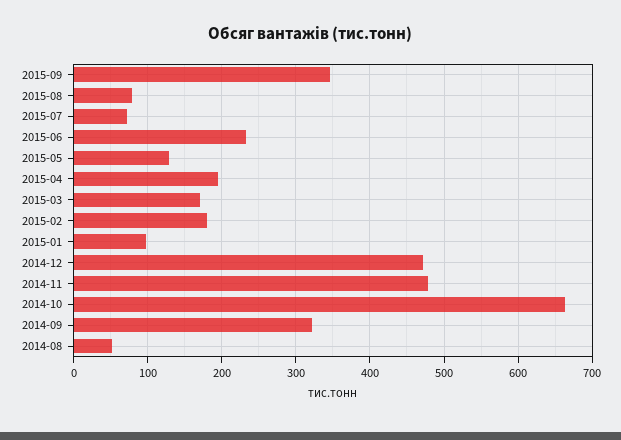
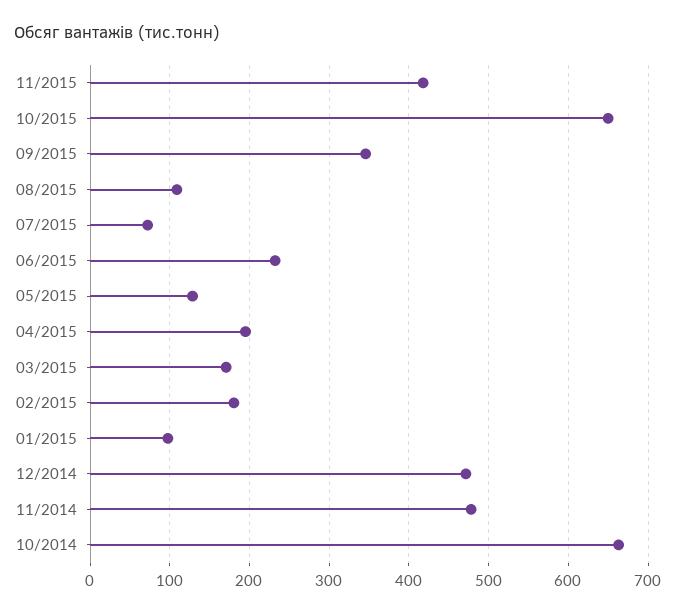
2015-08: 80 -> 110
2014-09: 320 -> none
2014-08: 50 -> none
11/2015: none -> 420
10/2015: none -> 650

